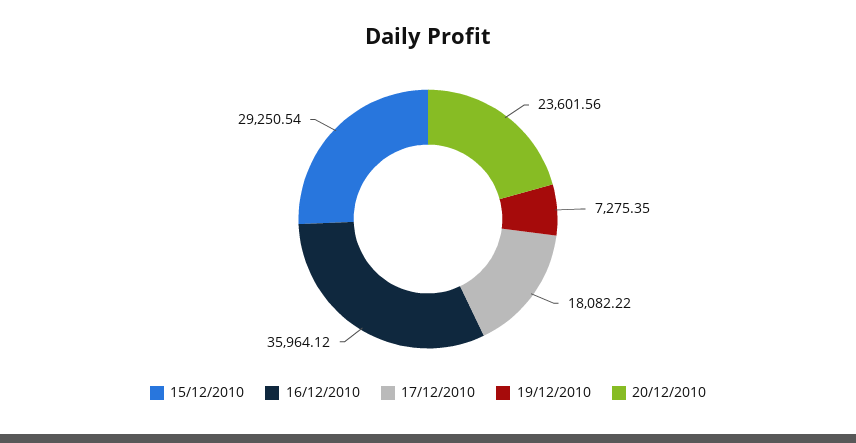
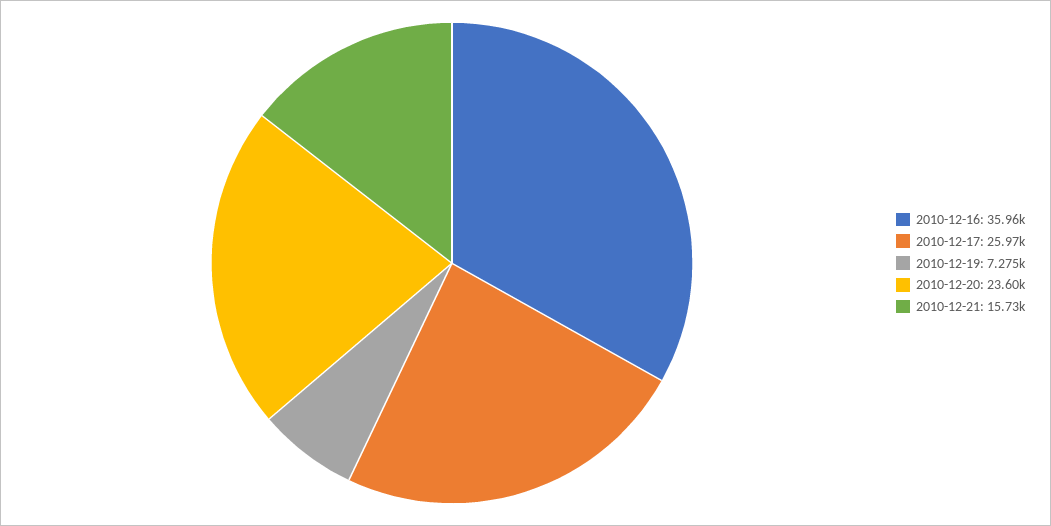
15/12/2010: 29250.54 -> none
17/12/2010: 18082.22 -> 25970
2010-12-21: none -> 15730

